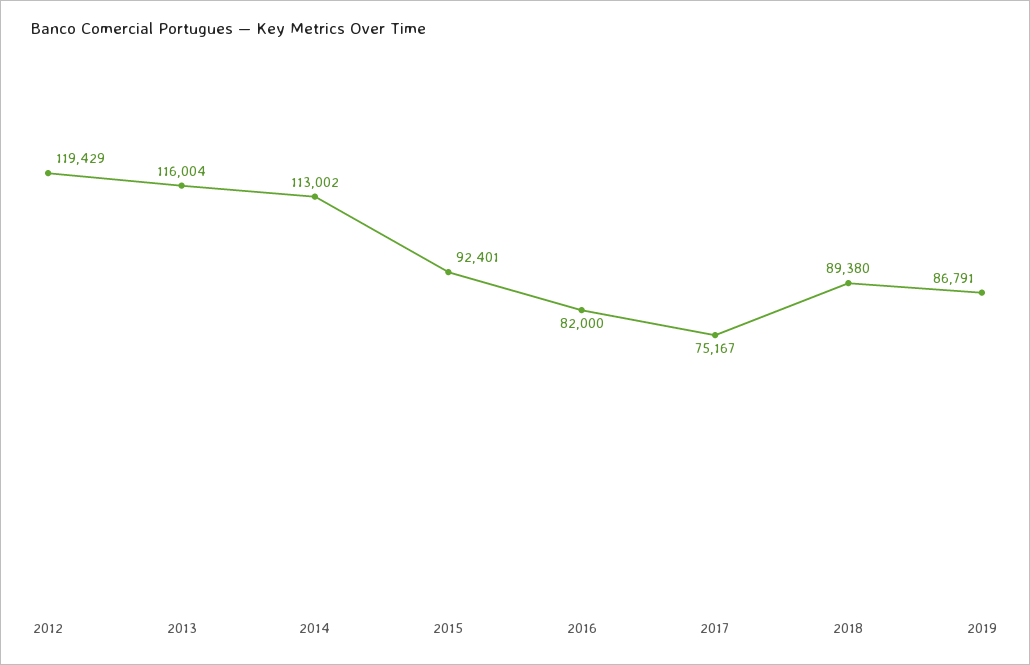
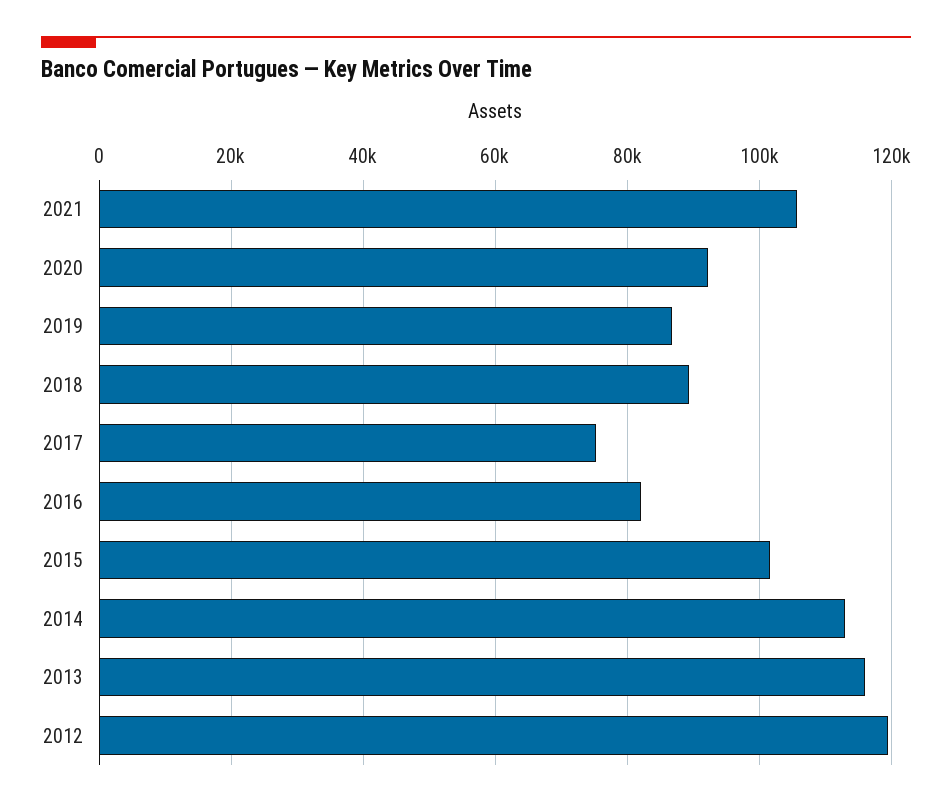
2015: 92401 -> 102000
2021: none -> 106000
2020: none -> 92000

